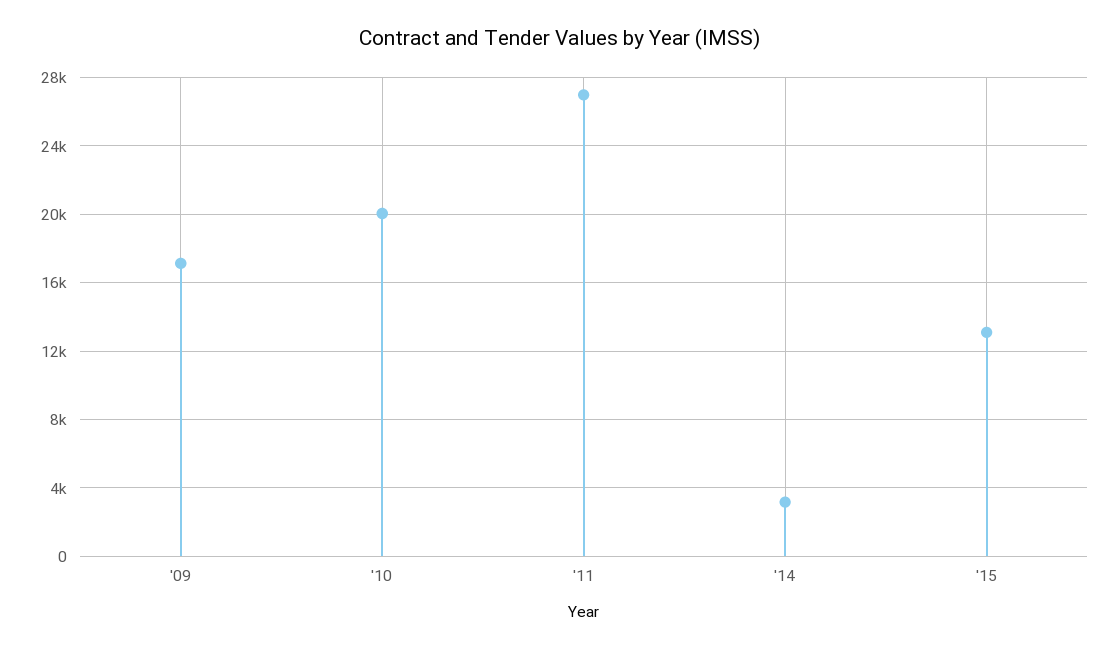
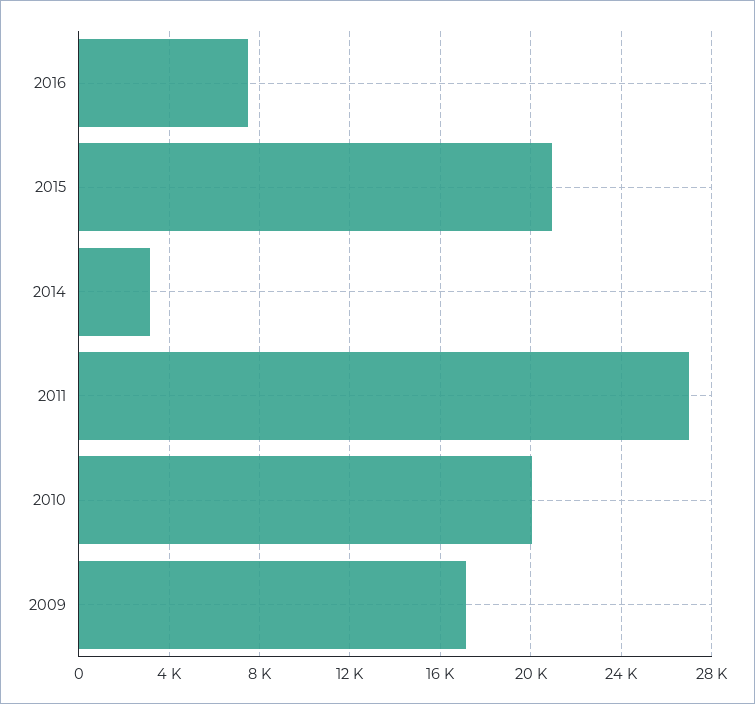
'15: 13000 -> 21000
2016: none -> 7500

